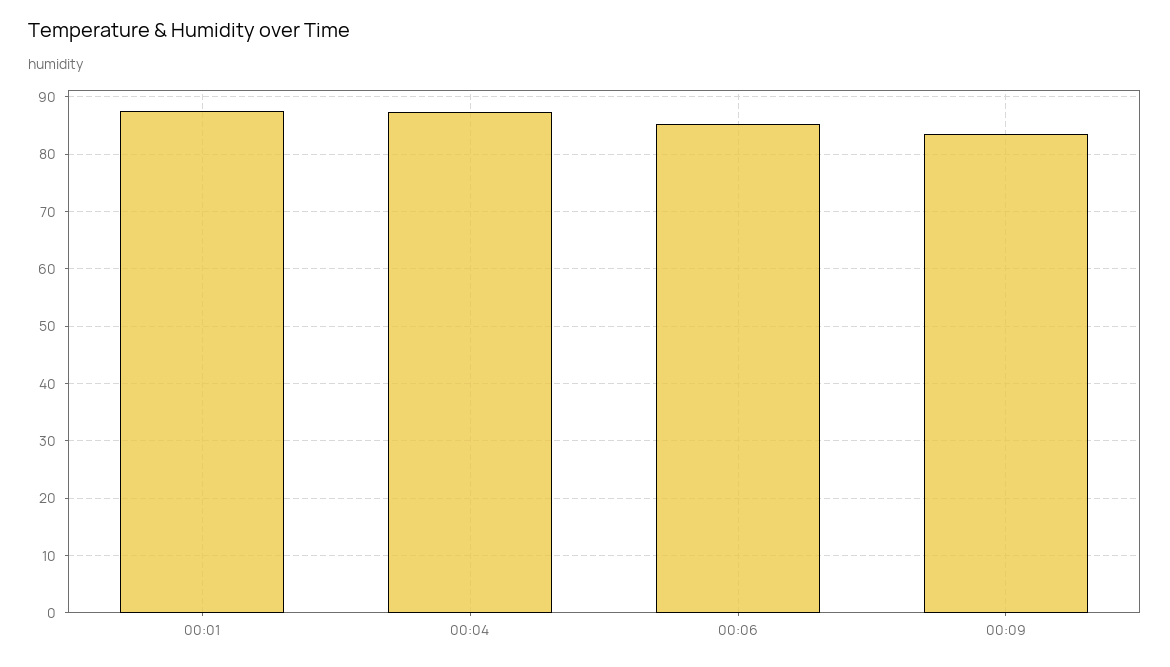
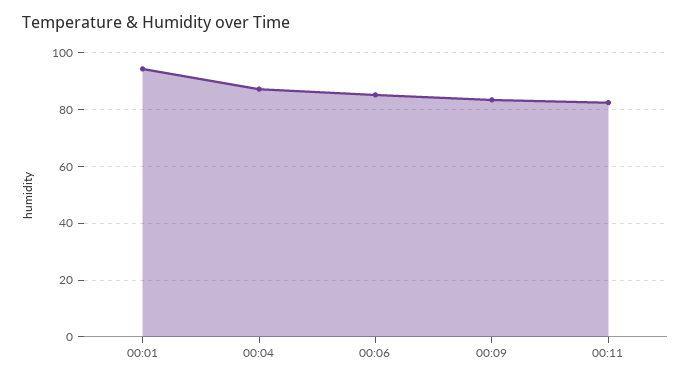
00:01: 88 -> 95
00:11: none -> 82.5

